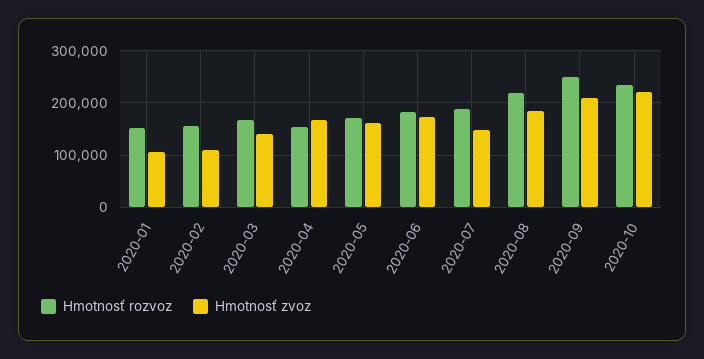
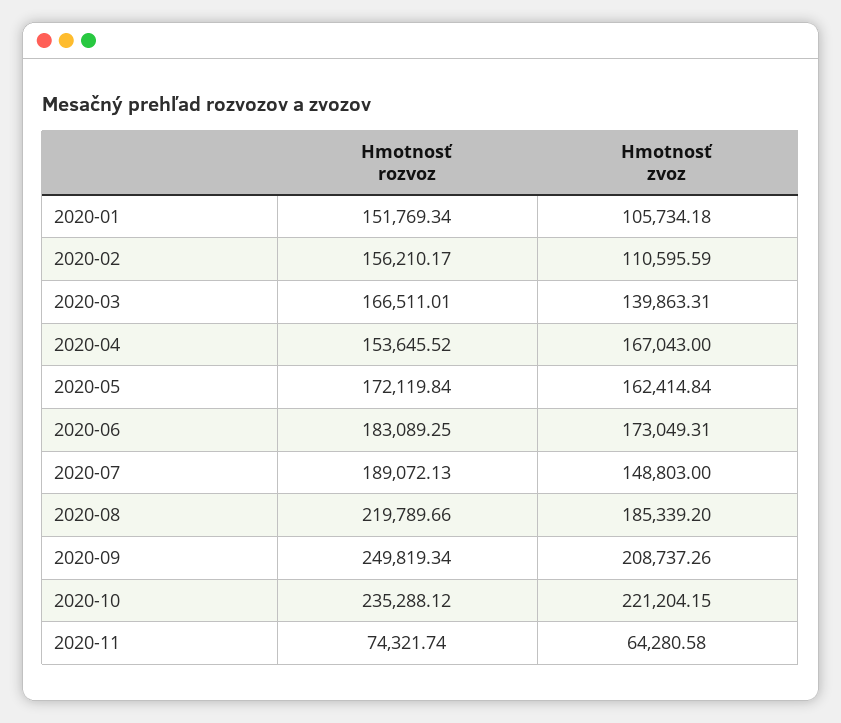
Hmotnosť rozvoz, 2020-11: none -> 74321.74
Hmotnosť zvoz, 2020-11: none -> 64280.58

